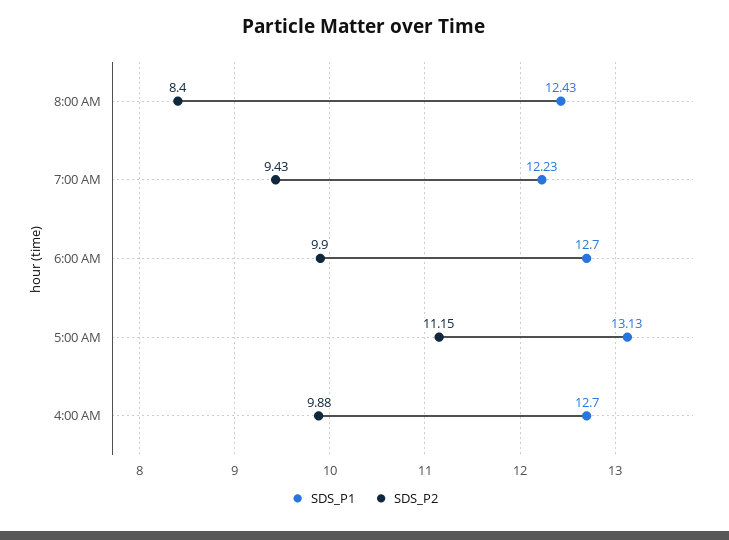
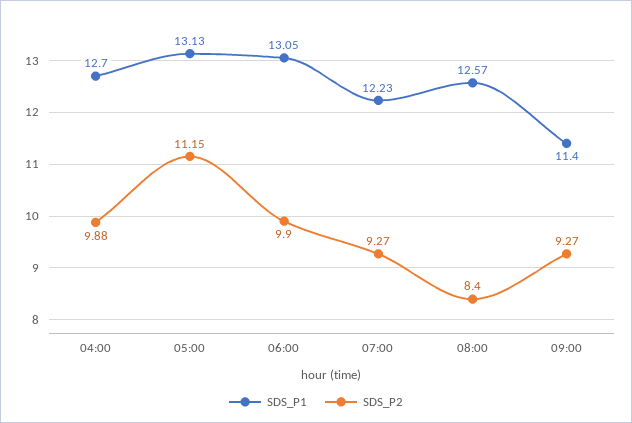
SDS_P1, 8:00 AM: 12.43 -> 12.57
SDS_P2, 7:00 AM: 9.43 -> 9.27
SDS_P1, 6:00 AM: 12.7 -> 13.05
SDS_P1, 09:00: none -> 11.4
SDS_P2, 09:00: none -> 9.27

